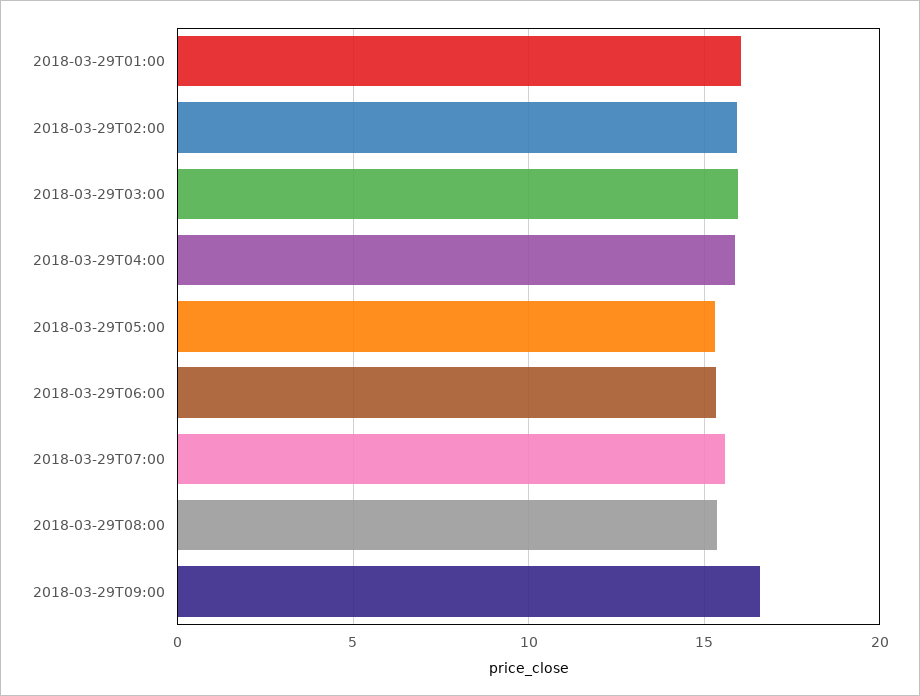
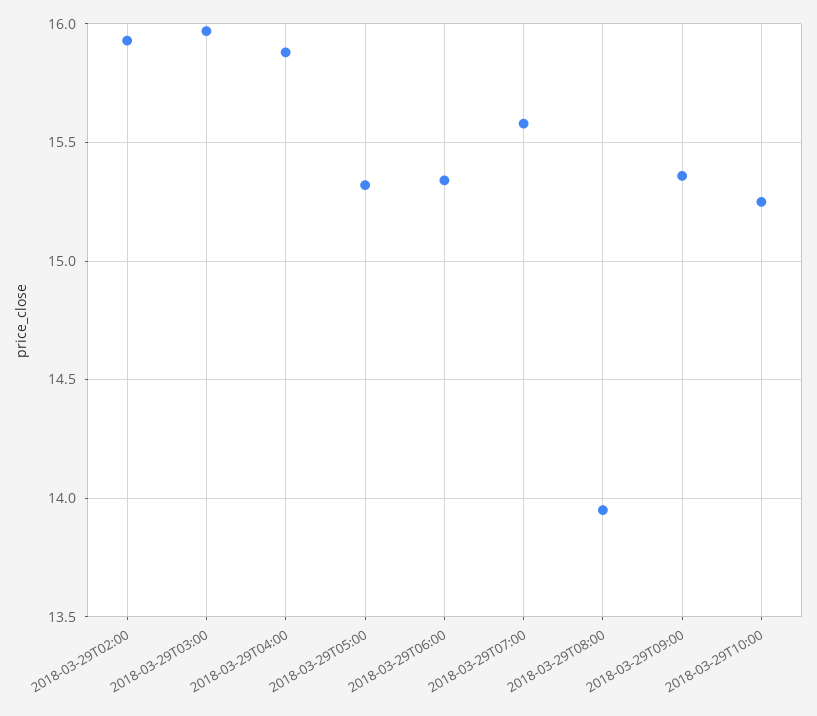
2018-03-29T01:00: 16 -> none
2018-03-29T08:00: 15.5 -> 13.95
2018-03-29T09:00: 16.5 -> 15.35
2018-03-29T10:00: none -> 15.25

